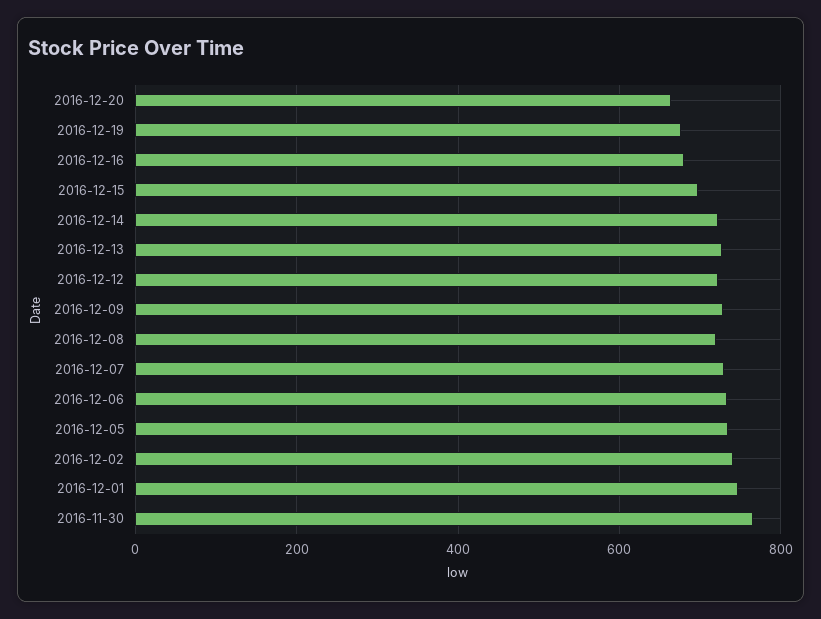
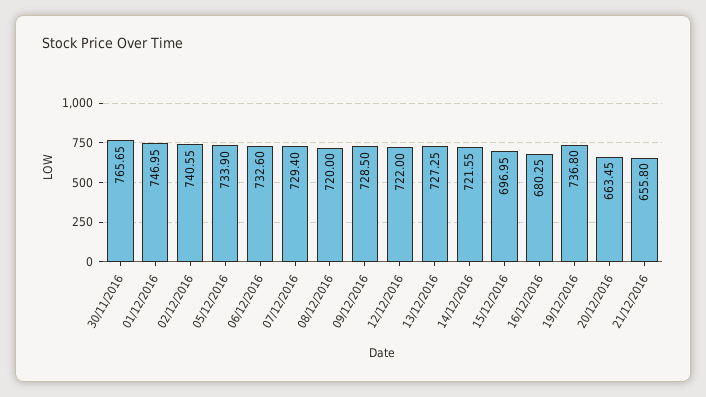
2016-12-19: 680 -> 736.8
21/12/2016: none -> 655.8

